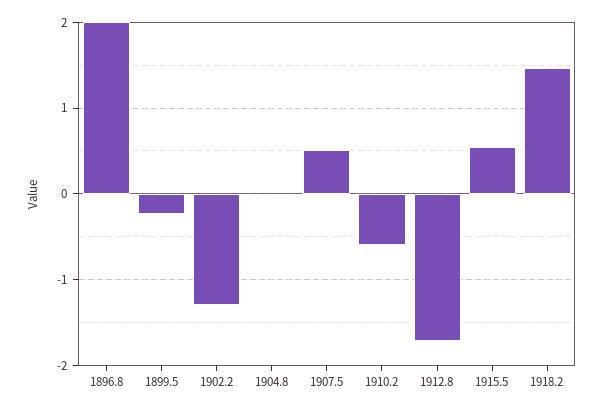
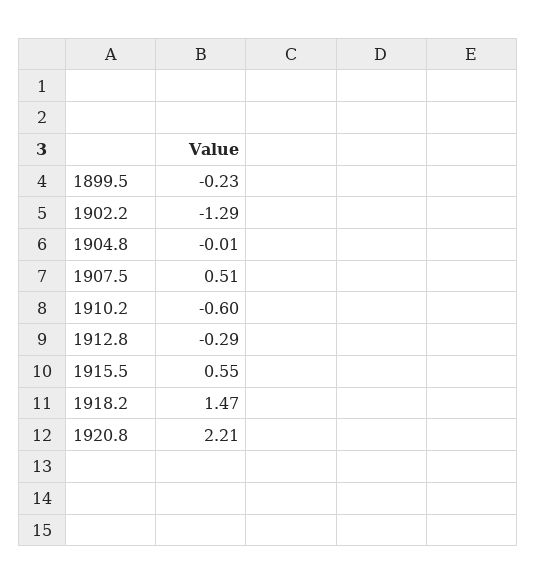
1896.8: 2 -> none
1912.8: -1.7 -> -0.29
1920.8: none -> 2.21

